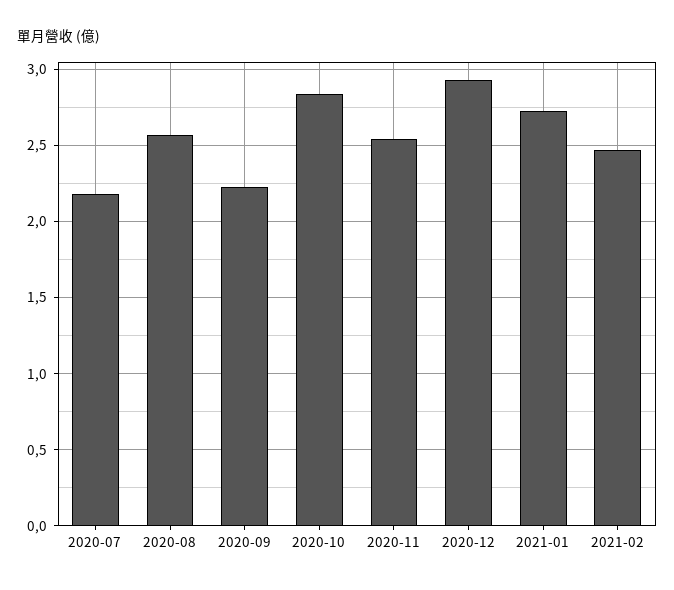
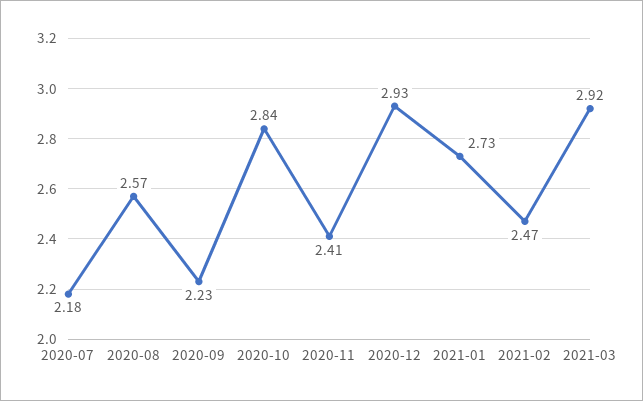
2020-11: 2.55 -> 2.41
2021-03: none -> 2.92

